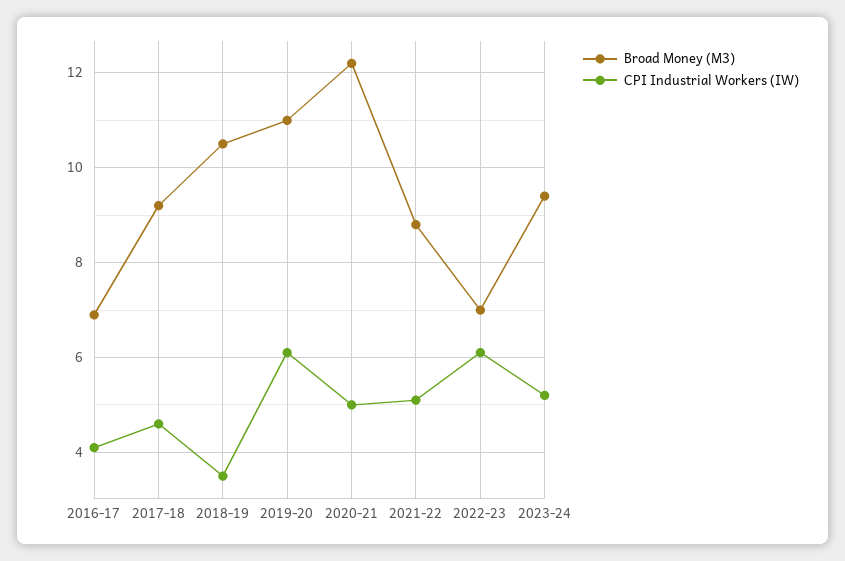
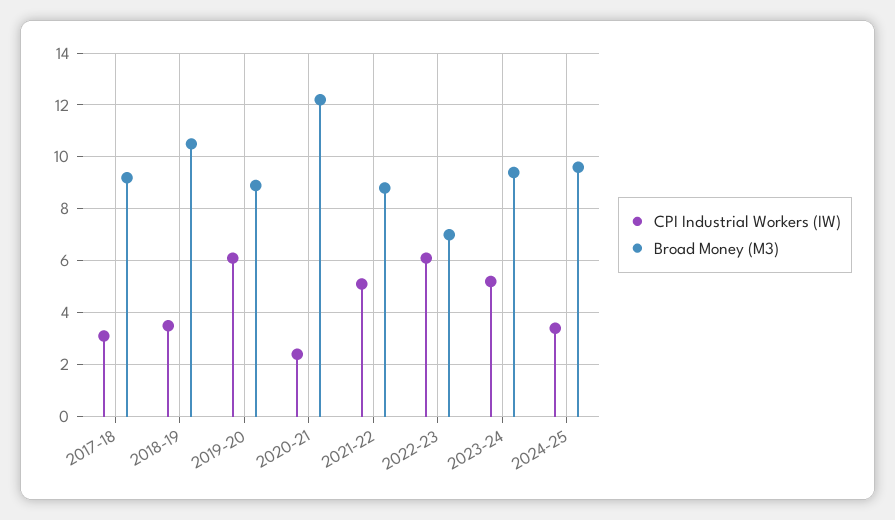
Broad Money (M3), 2016-17: 7 -> none
CPI Industrial Workers (IW), 2016-17: 4 -> none
CPI Industrial Workers (IW), 2017-18: 4.5 -> 3
Broad Money (M3), 2019-20: 11 -> 9
CPI Industrial Workers (IW), 2020-21: 5 -> 2.5
CPI Industrial Workers (IW), 2024-25: none -> 3.5
Broad Money (M3), 2024-25: none -> 9.5

